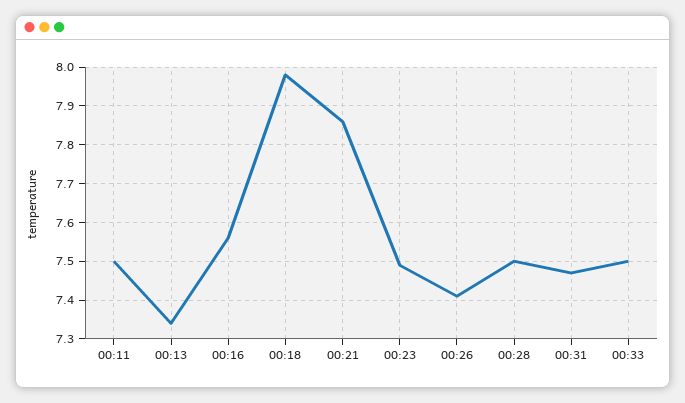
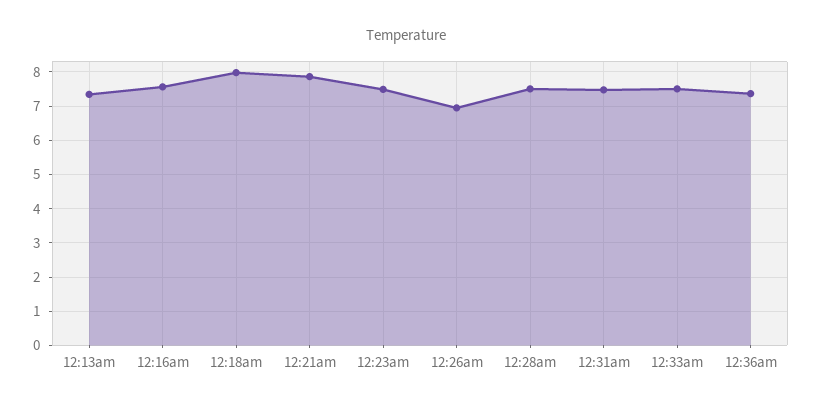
00:11: 7.5 -> none
00:26: 7.4 -> 7
12:36am: none -> 7.4

